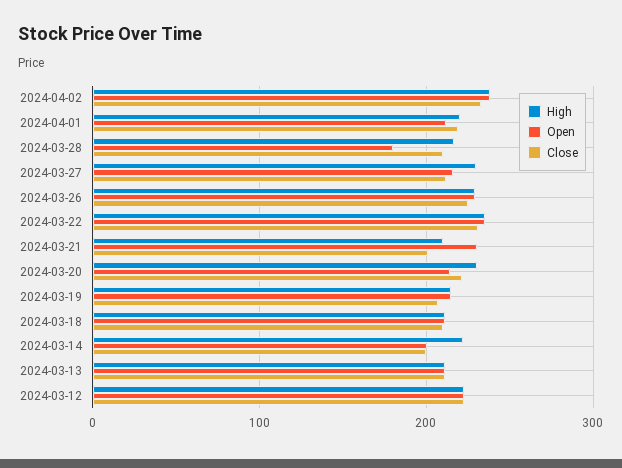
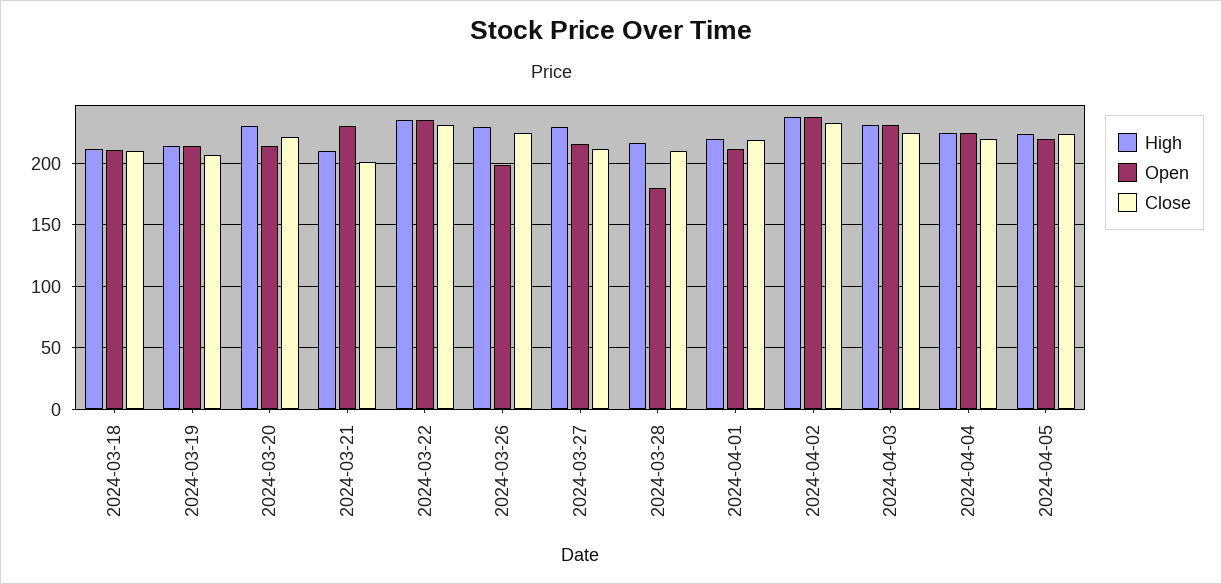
Open, 2024-03-26: 230 -> 200
High, 2024-03-14: 220 -> none
Open, 2024-03-14: 200 -> none
Close, 2024-03-14: 200 -> none
High, 2024-03-13: 210 -> none
Open, 2024-03-13: 210 -> none
Close, 2024-03-13: 210 -> none
High, 2024-03-12: 220 -> none
Open, 2024-03-12: 220 -> none
Close, 2024-03-12: 220 -> none
High, 2024-04-03: none -> 230
Open, 2024-04-03: none -> 230
Close, 2024-04-03: none -> 225
High, 2024-04-04: none -> 225
Open, 2024-04-04: none -> 225
Close, 2024-04-04: none -> 220
High, 2024-04-05: none -> 225
Open, 2024-04-05: none -> 220
Close, 2024-04-05: none -> 225

